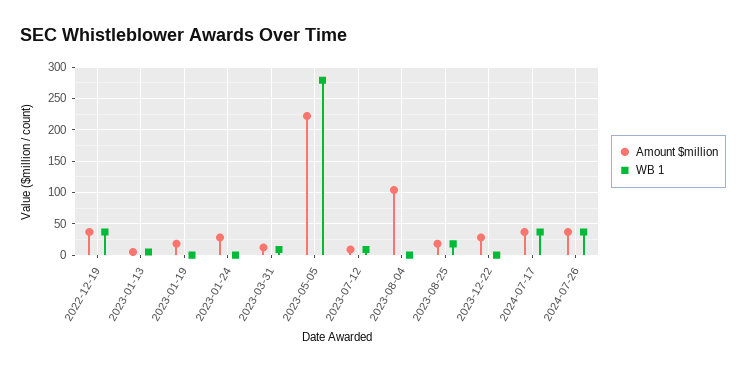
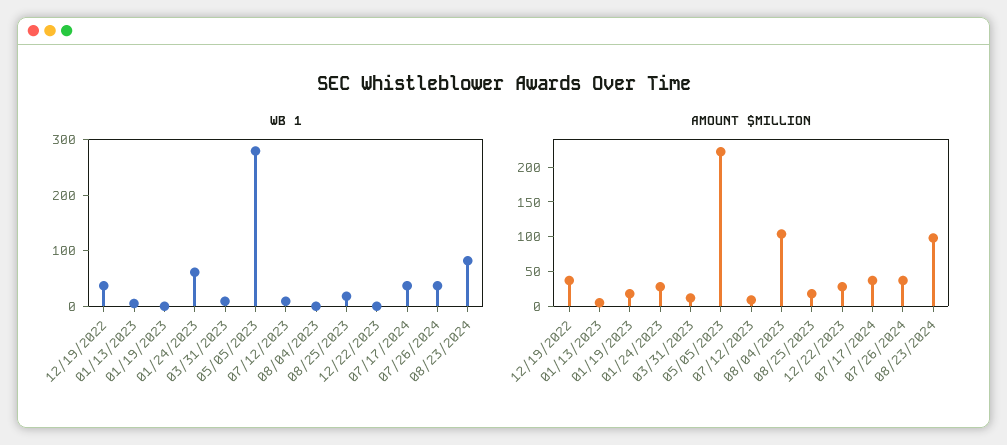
WB 1, 2023-01-24: 0 -> 60
WB 1, 08/23/2024: none -> 80
Amount $million, 08/23/2024: none -> 100

